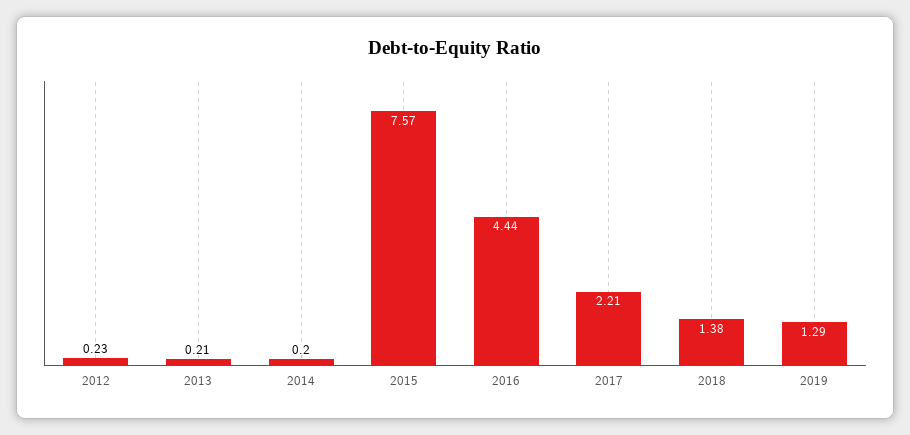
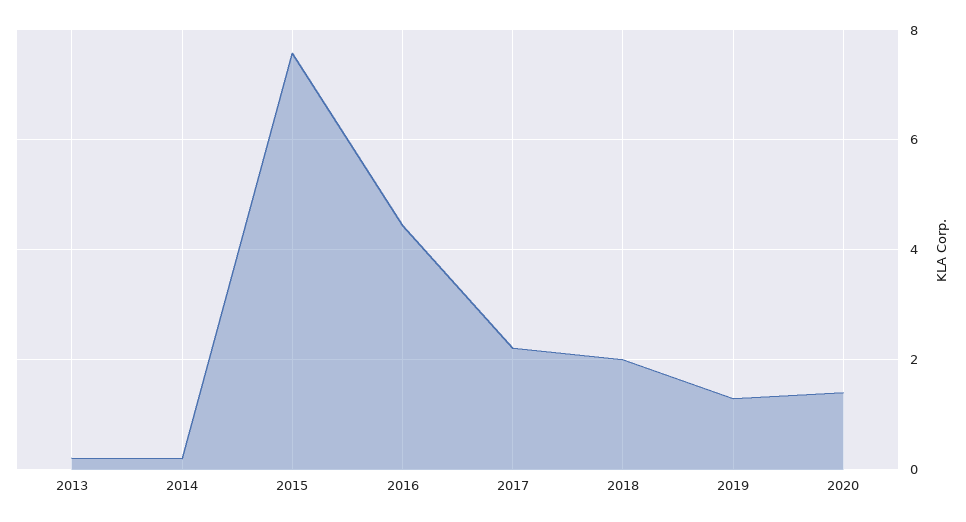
2012: 0.23 -> none
2018: 1.38 -> 2
2020: none -> 1.4

